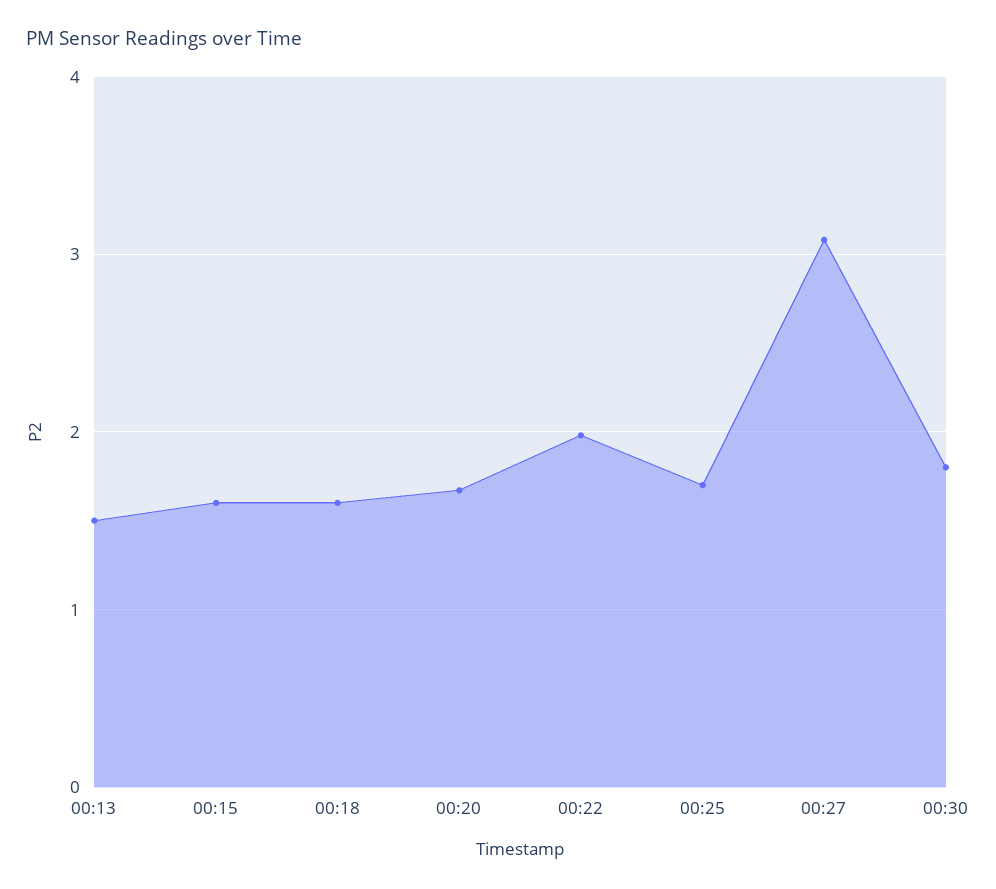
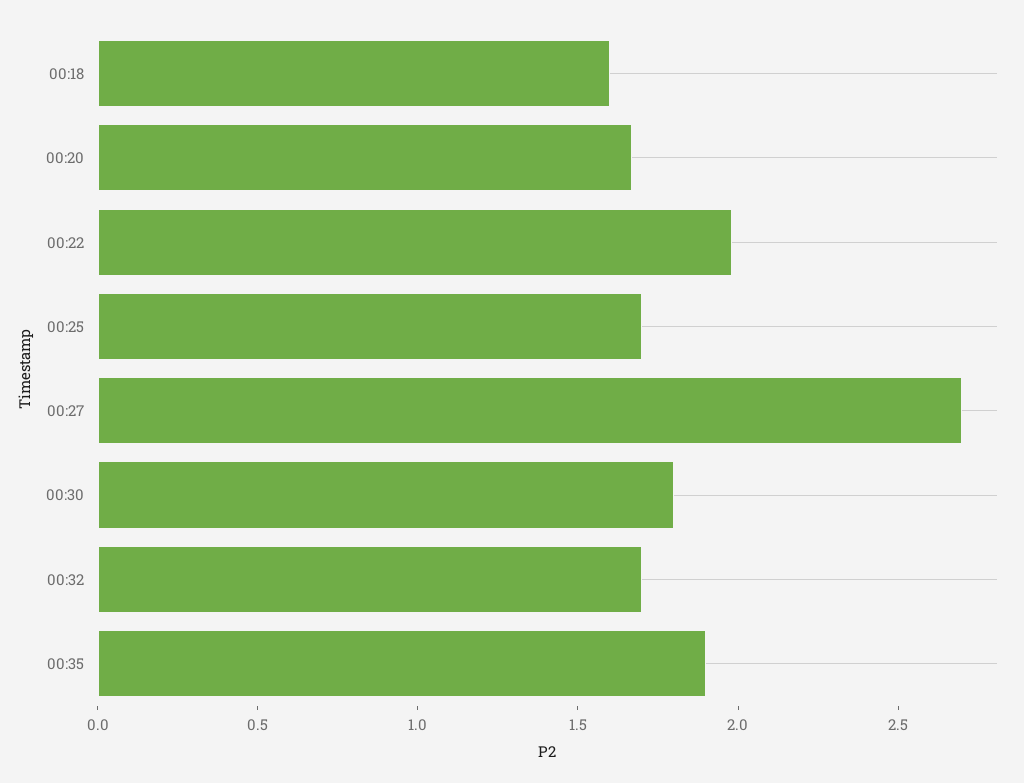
00:13: 1.5 -> none
00:15: 1.6 -> none
00:27: 3.1 -> 2.7
00:32: none -> 1.7
00:35: none -> 1.9

